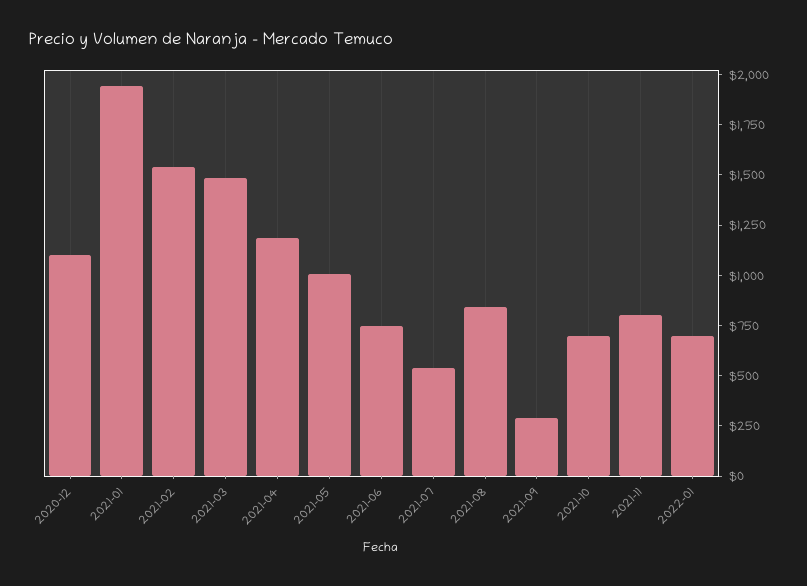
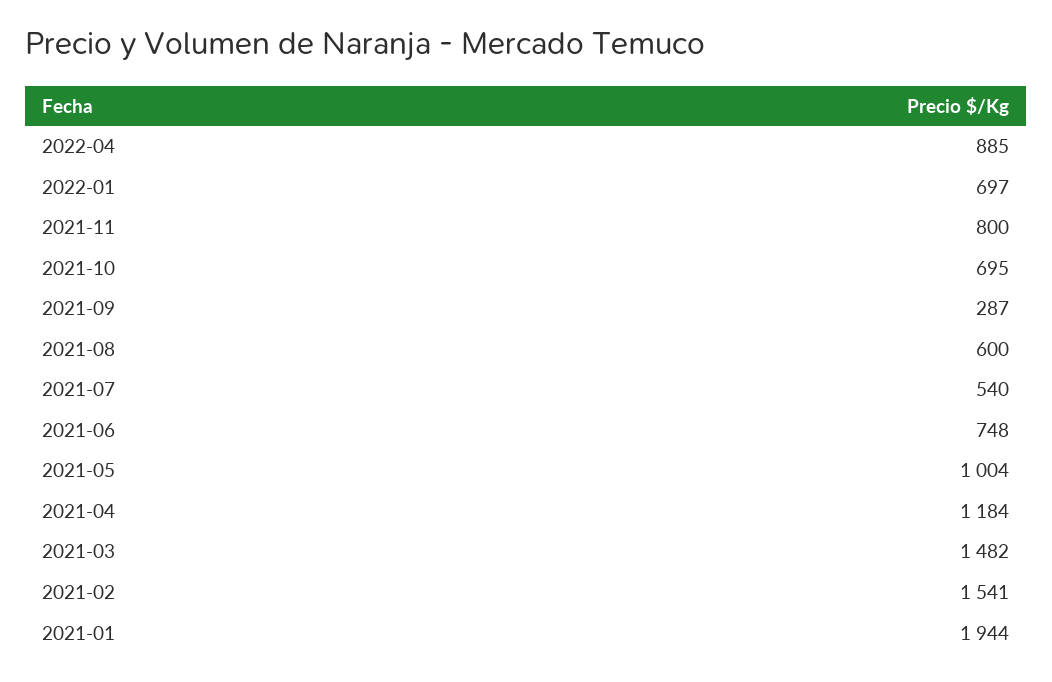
2020-12: 1100 -> none
2021-08: 850 -> 600
2022-04: none -> 885

